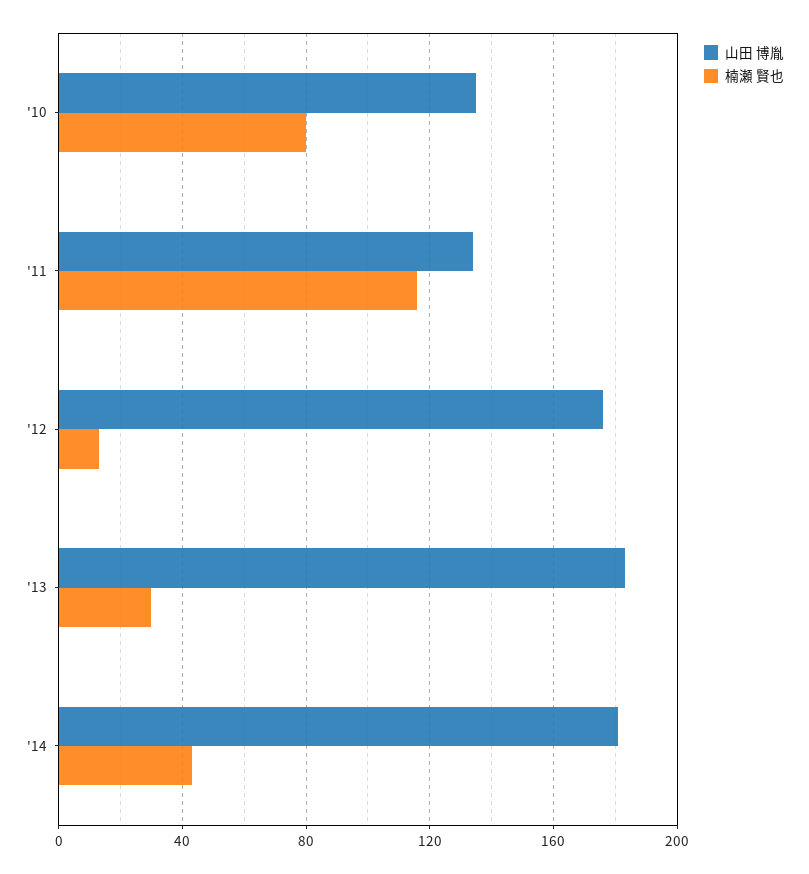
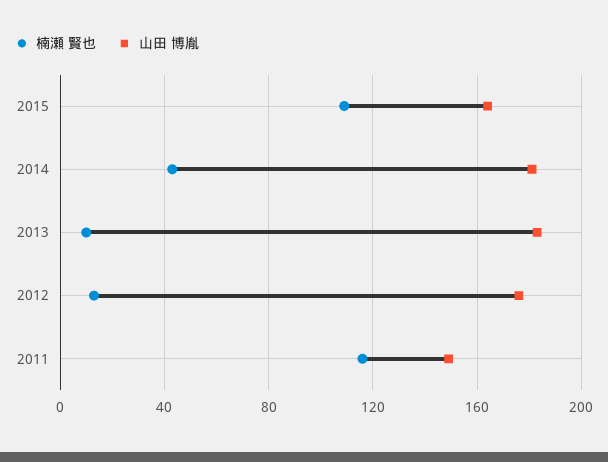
山田 博胤, '10: 135 -> none
楠瀬 賢也, '10: 80 -> none
山田 博胤, '11: 135 -> 150
楠瀬 賢也, '13: 30 -> 10
楠瀬 賢也, 2015: none -> 110
山田 博胤, 2015: none -> 165

